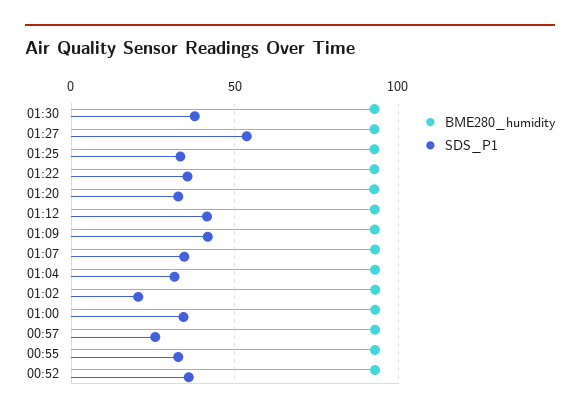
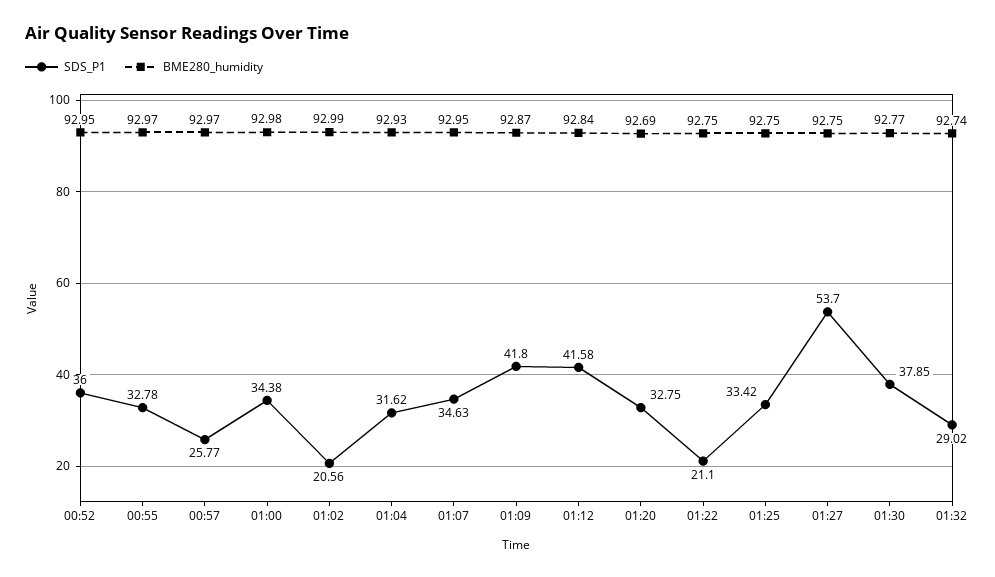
SDS_P1, 01:22: 35 -> 21.1
SDS_P1, 01:32: none -> 29.02
BME280_humidity, 01:32: none -> 92.74

